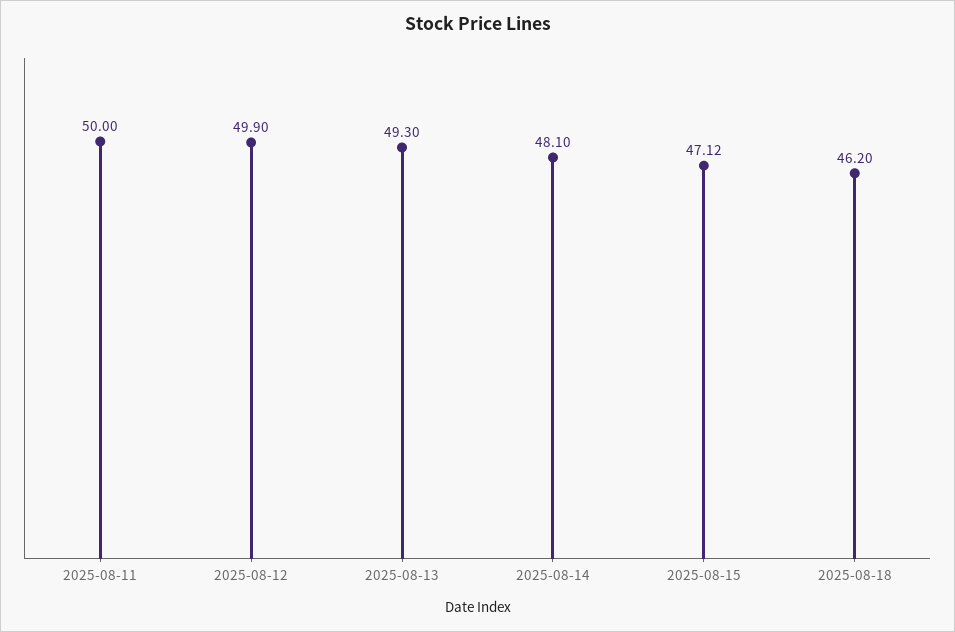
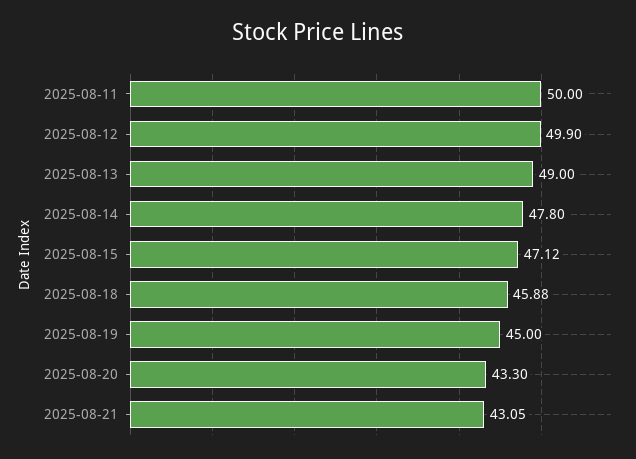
2025-08-13: 49.3 -> 49
2025-08-14: 48.1 -> 47.8
2025-08-18: 46.2 -> 45.88
2025-08-19: none -> 45
2025-08-20: none -> 43.3
2025-08-21: none -> 43.05

